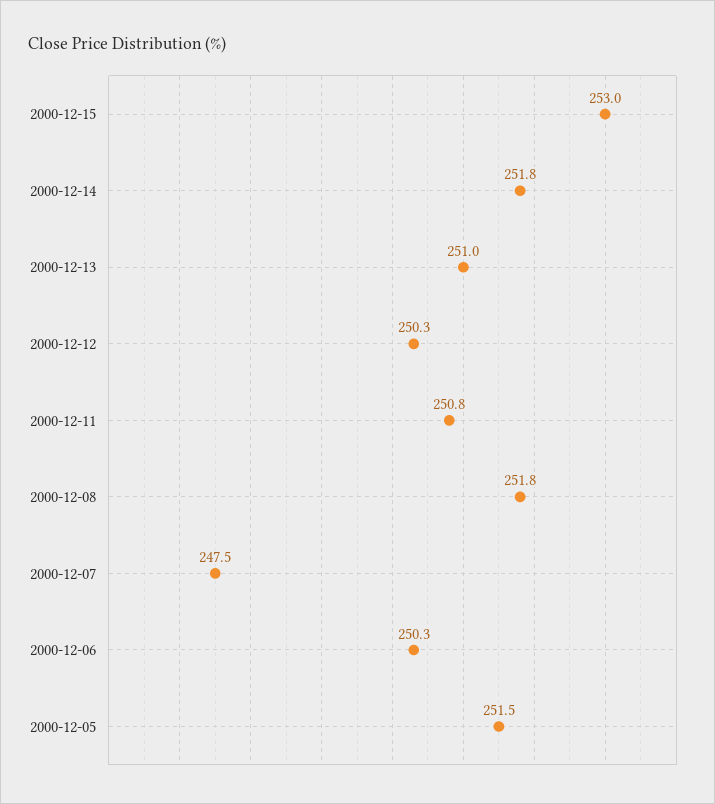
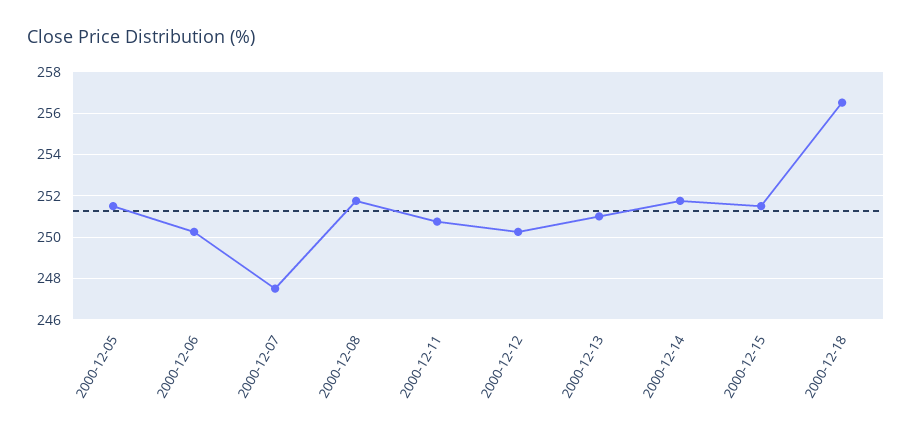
2000-12-15: 253 -> 251.5
2000-12-18: none -> 256.5

